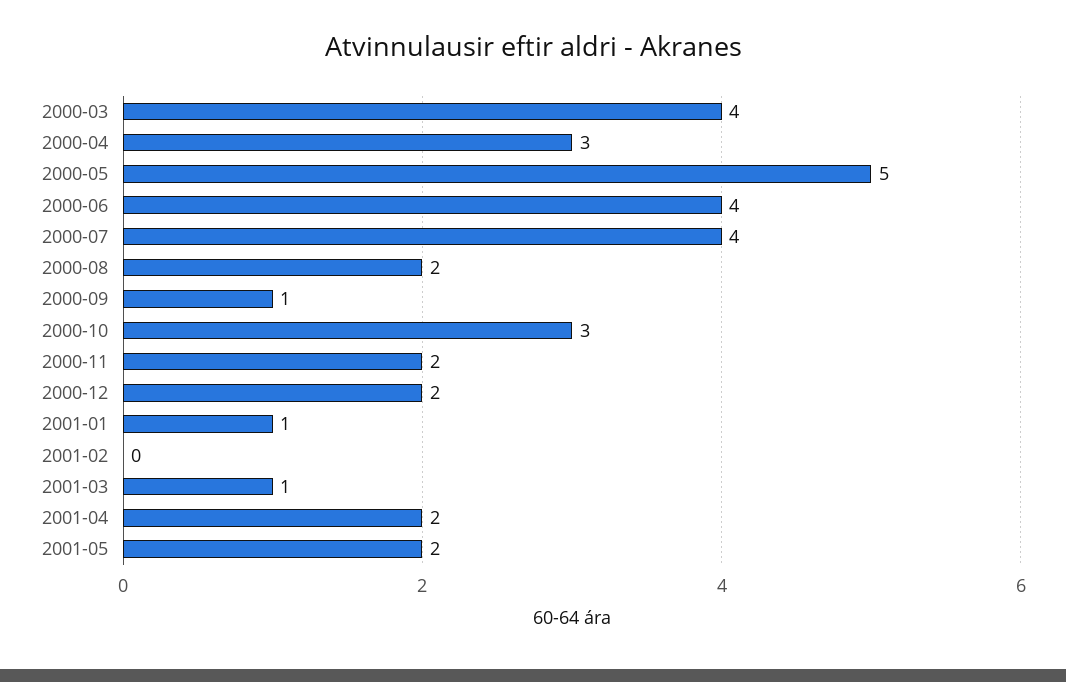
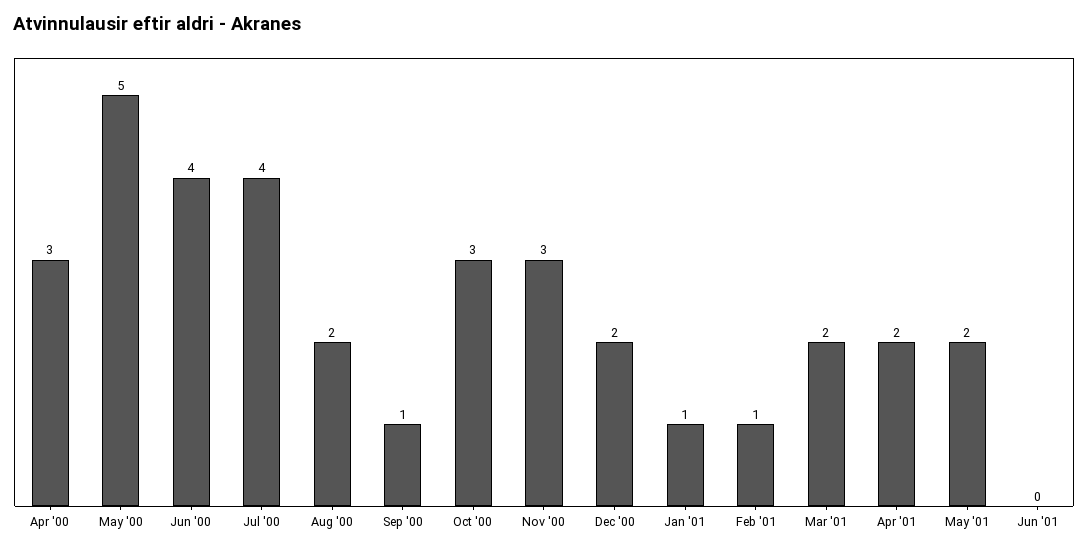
2000-03: 4 -> none
2000-11: 2 -> 3
2001-02: 0 -> 1
2001-03: 1 -> 2
Jun '01: none -> 0

